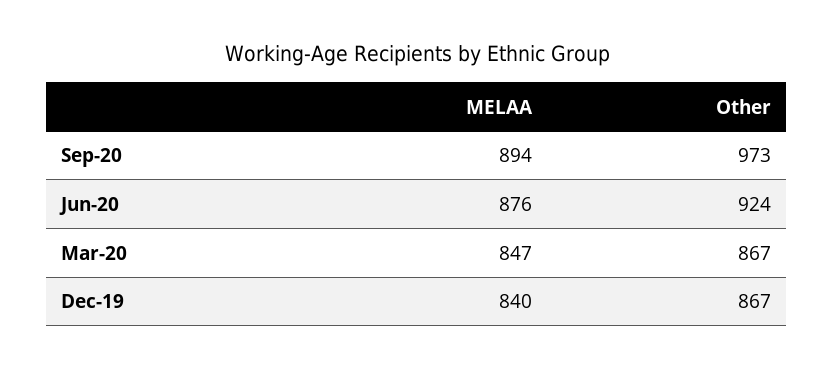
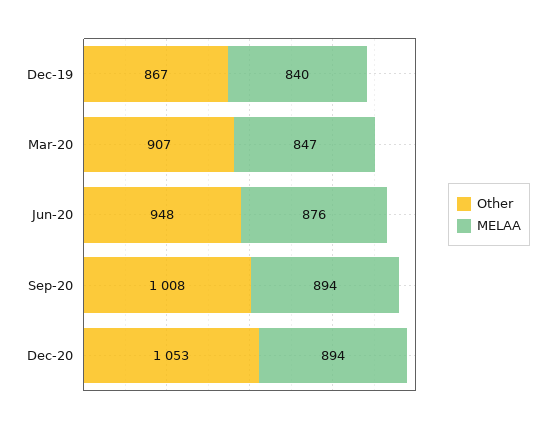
Other, Sep-20: 973 -> 1008
Other, Jun-20: 924 -> 948
Other, Mar-20: 867 -> 907
Other, Dec-20: none -> 1053
MELAA, Dec-20: none -> 894

